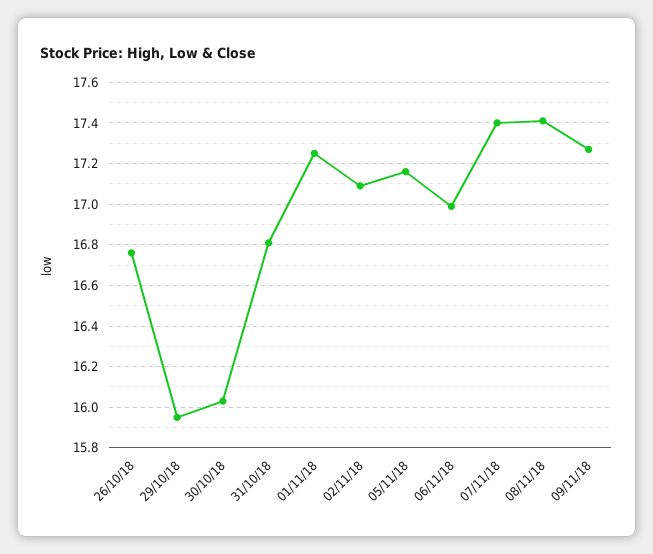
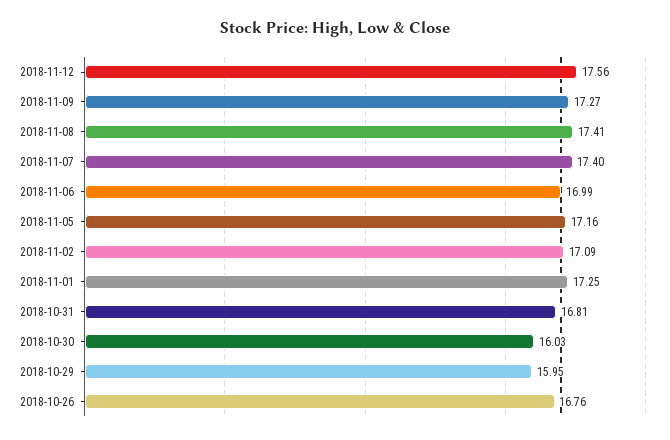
2018-11-12: none -> 17.56

